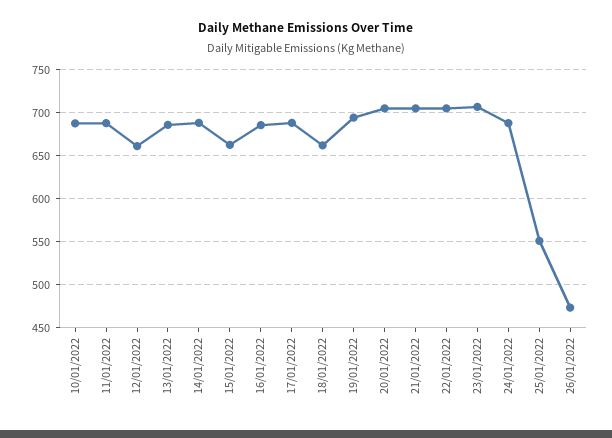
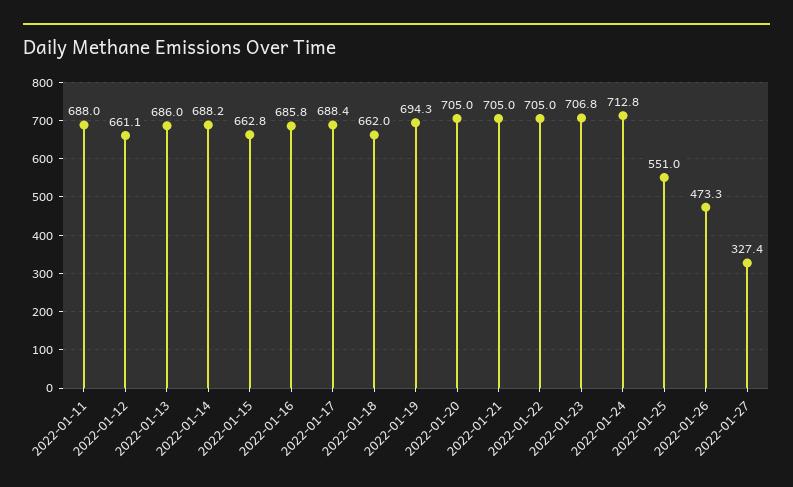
10/01/2022: 690 -> none
24/01/2022: 690 -> 712.8
2022-01-27: none -> 327.4

